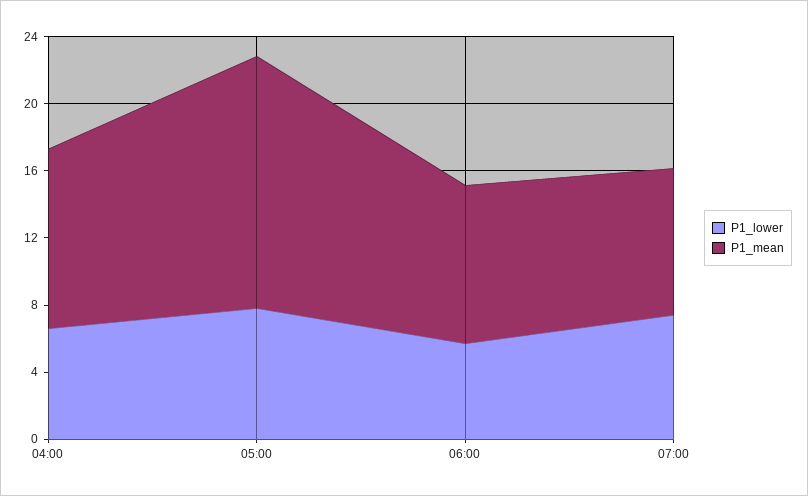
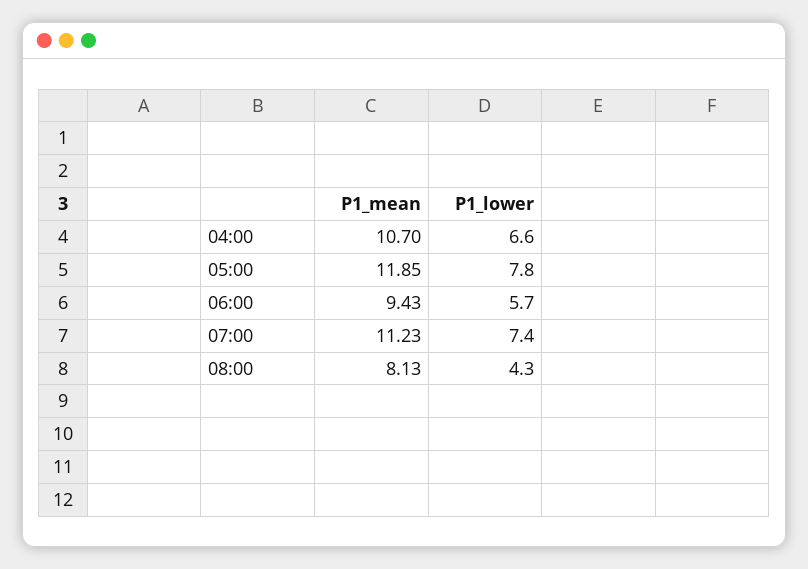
P1_mean, 05:00: 15 -> 11.85
P1_mean, 07:00: 9 -> 11.23
P1_mean, 08:00: none -> 8.13
P1_lower, 08:00: none -> 4.3

